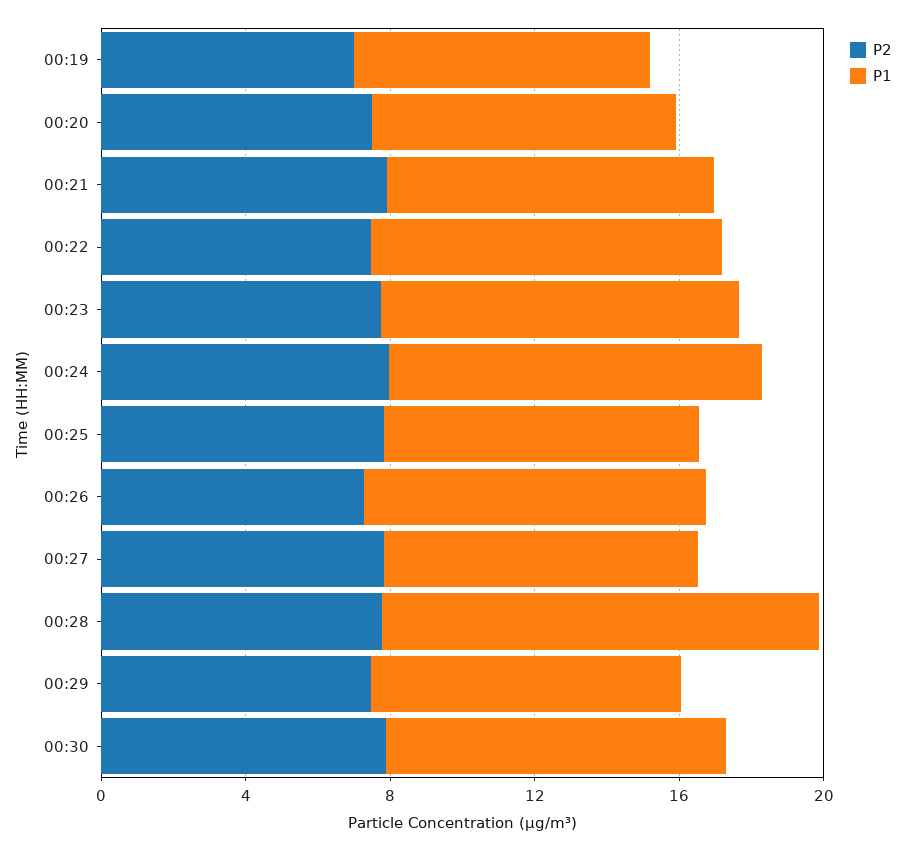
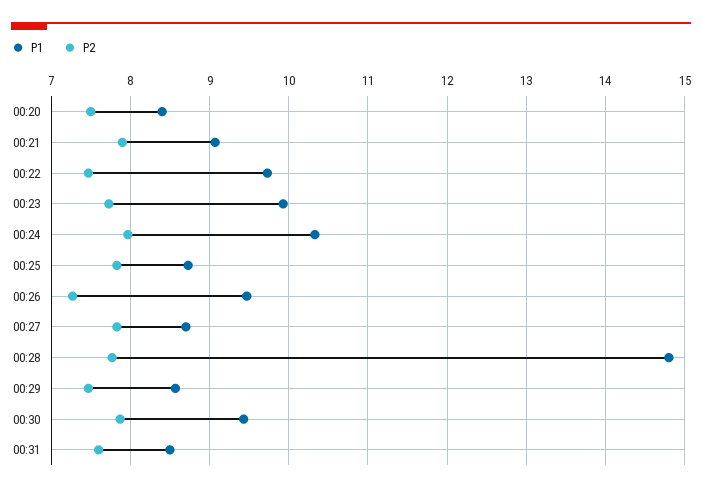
P2, 00:19: 7 -> none
P1, 00:19: 8 -> none
P1, 00:28: 12 -> 14.8
P1, 00:31: none -> 8.5
P2, 00:31: none -> 7.6

